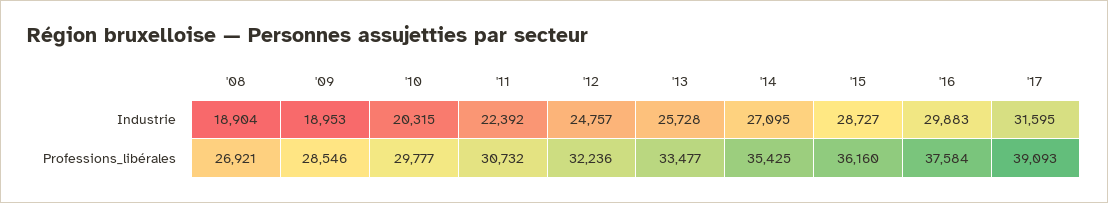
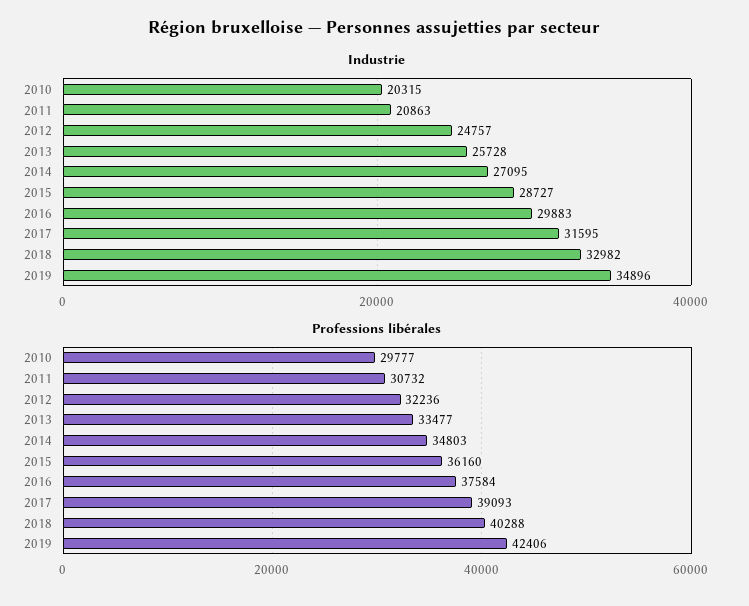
Industrie, '08: 18904 -> none
Industrie, '09: 18953 -> none
Industrie, '11: 22392 -> 20863
Professions_libérales, '08: 26921 -> none
Professions_libérales, '09: 28546 -> none
Professions_libérales, '14: 35425 -> 34803
Industrie, 2018: none -> 32982
Industrie, 2019: none -> 34896
Professions_libérales, 2018: none -> 40288
Professions_libérales, 2019: none -> 42406

